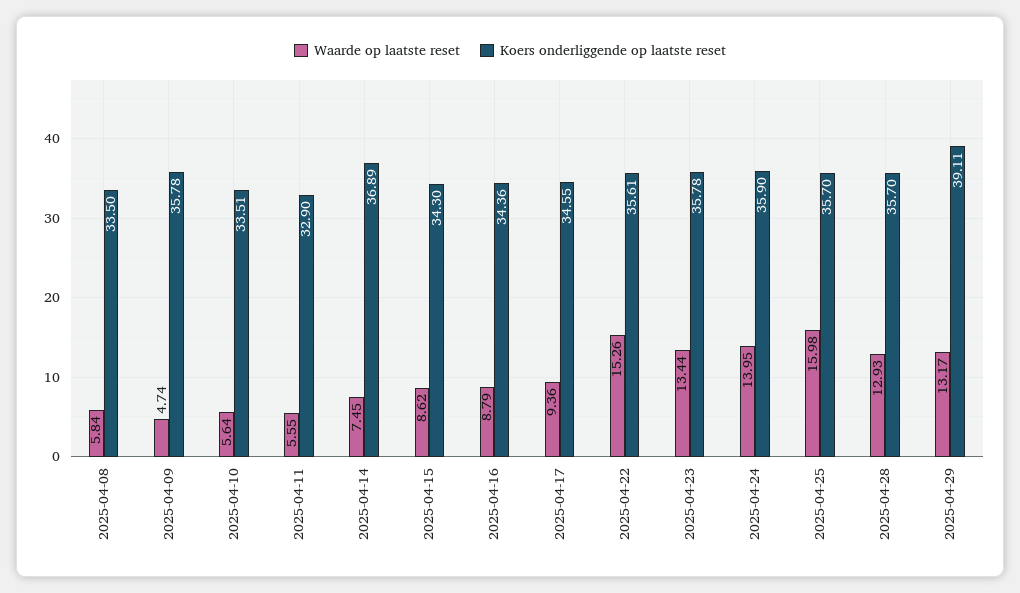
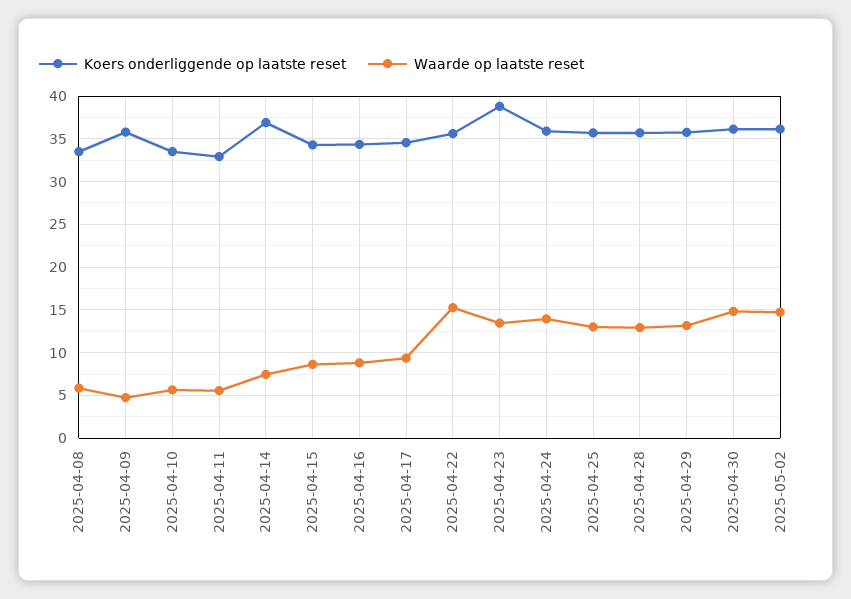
Koers onderliggende op laatste reset, 2025-04-23: 35.78 -> 39
Waarde op laatste reset, 2025-04-25: 15.98 -> 13
Koers onderliggende op laatste reset, 2025-04-29: 39.11 -> 36
Koers onderliggende op laatste reset, 2025-04-30: none -> 36
Waarde op laatste reset, 2025-04-30: none -> 15
Koers onderliggende op laatste reset, 2025-05-02: none -> 36
Waarde op laatste reset, 2025-05-02: none -> 15

